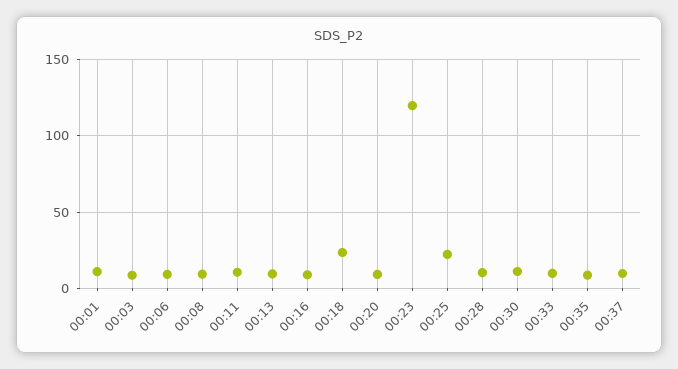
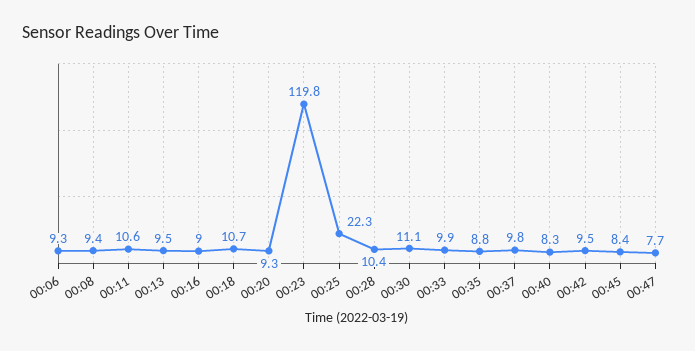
00:01: 10 -> none
00:03: 10 -> none
00:18: 25 -> 10.7
00:40: none -> 8.3
00:42: none -> 9.5
00:45: none -> 8.4
00:47: none -> 7.7

